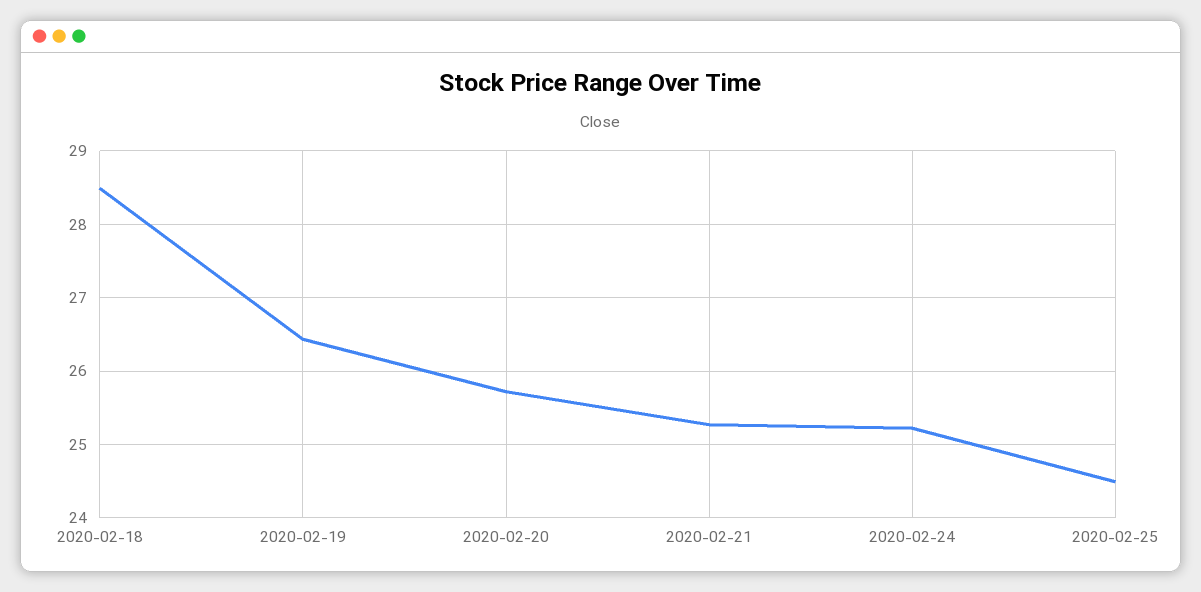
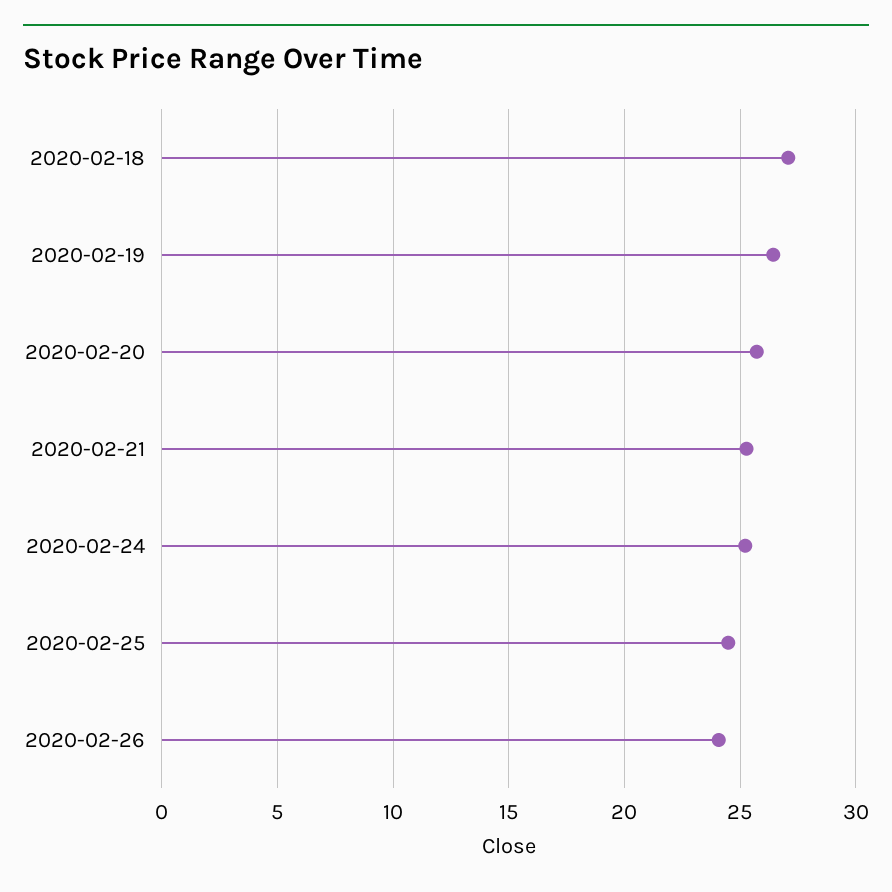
2020-02-18: 28.5 -> 27
2020-02-26: none -> 24

